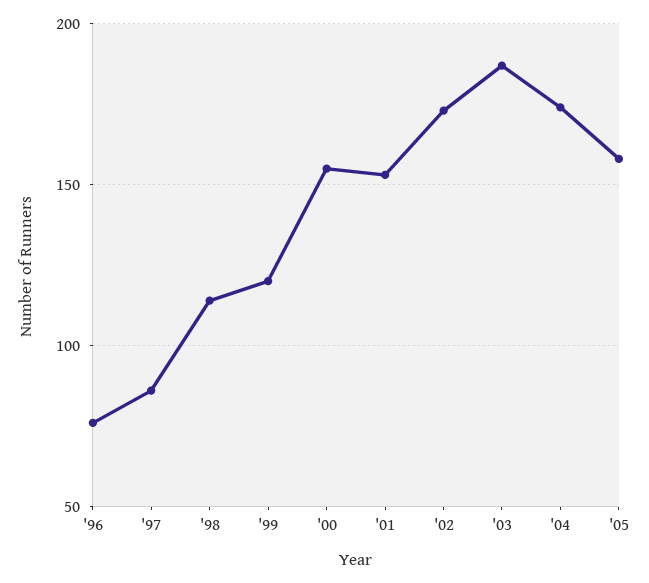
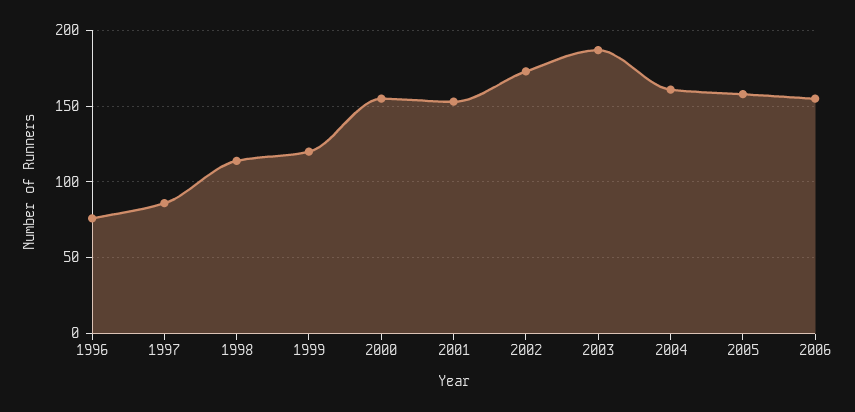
'04: 175 -> 160
2006: none -> 155

